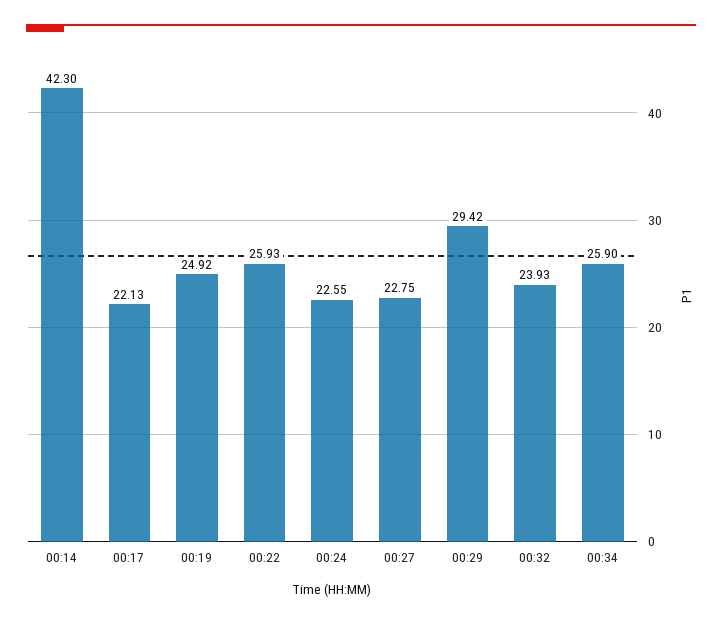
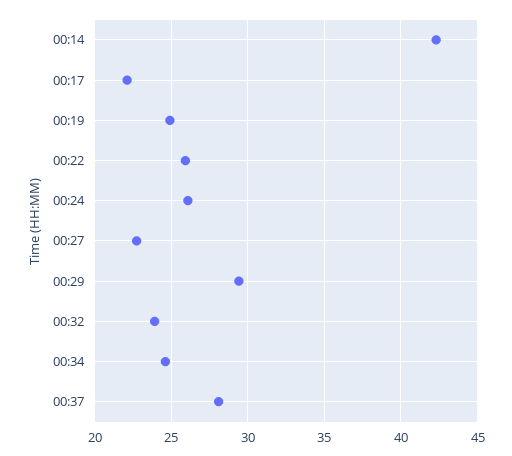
00:24: 22.55 -> 26
00:34: 25.9 -> 24.5
00:37: none -> 28

